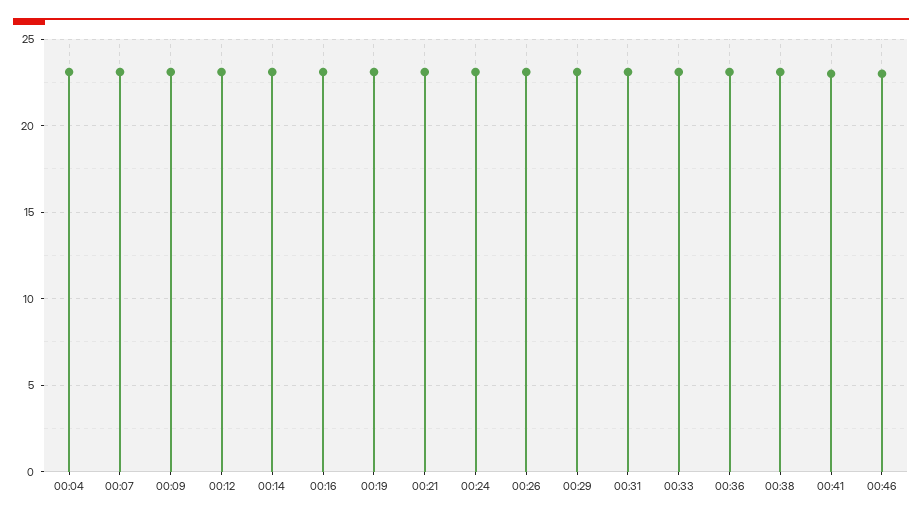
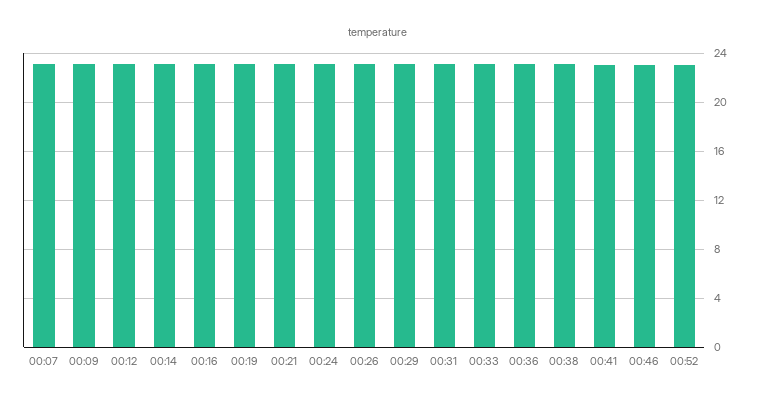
00:04: 23 -> none
00:52: none -> 23

